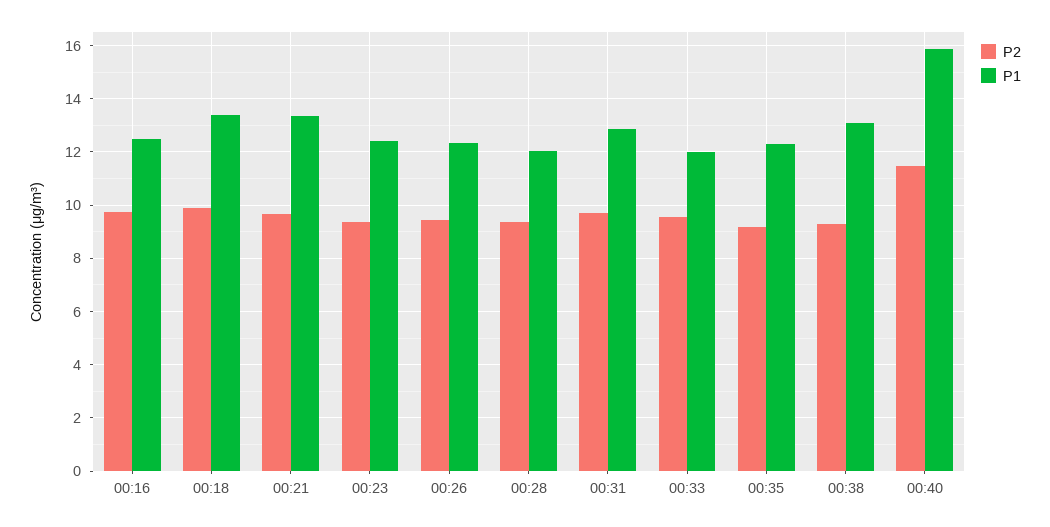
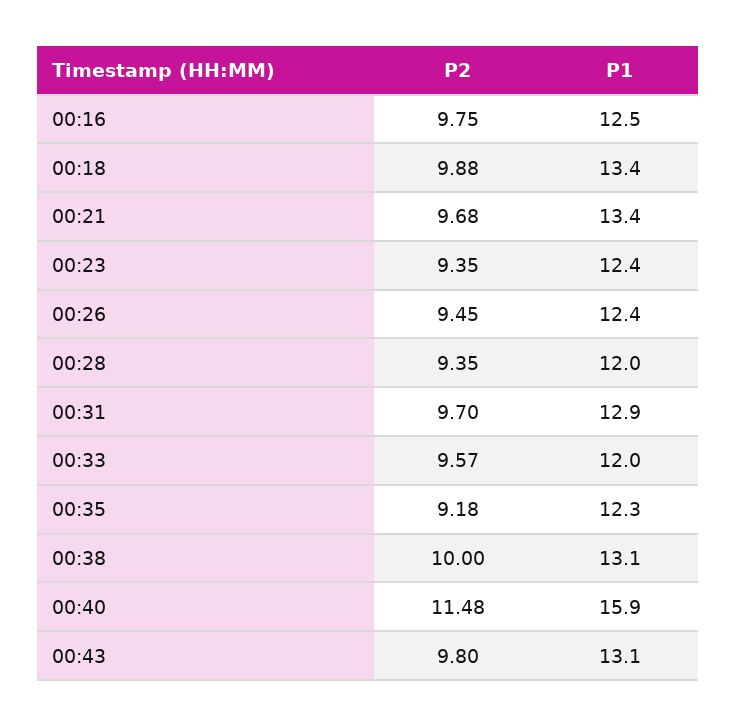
P2, 00:38: 9.25 -> 10
P2, 00:43: none -> 9.8
P1, 00:43: none -> 13.1

